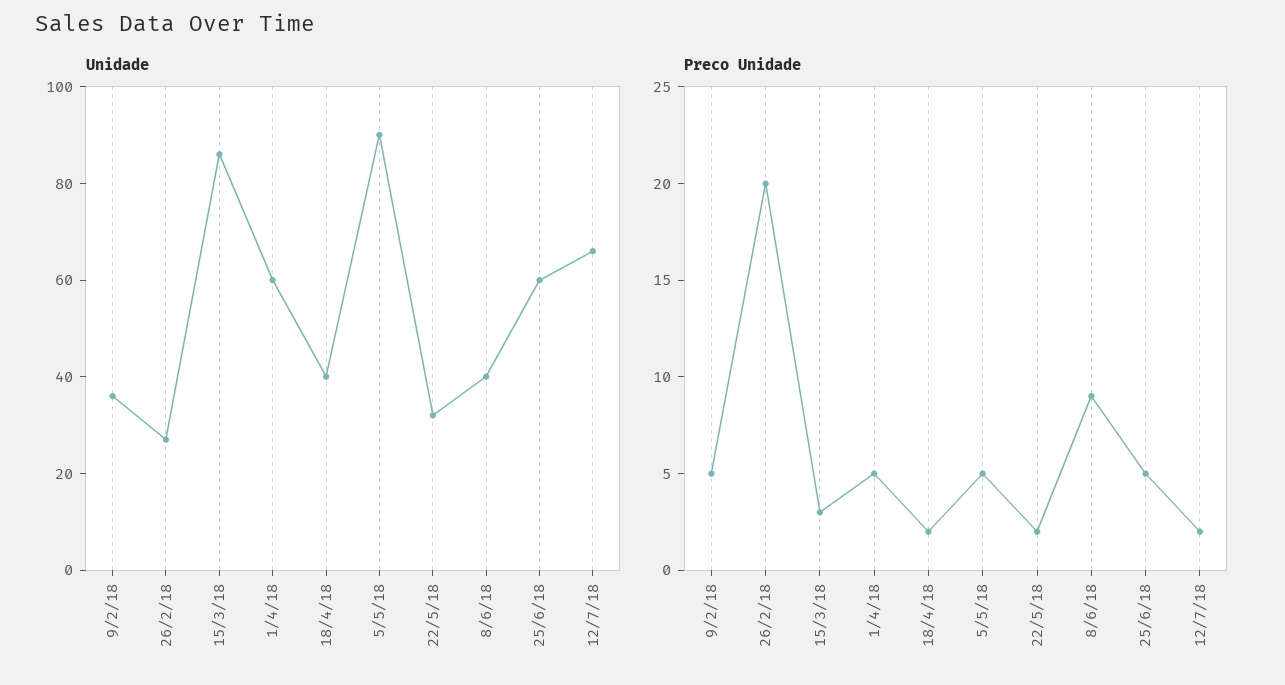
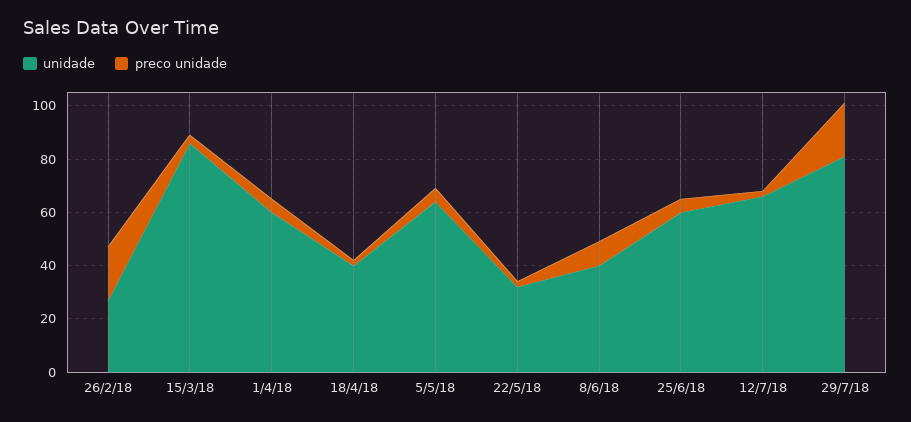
Unidade, 9/2/18: 35 -> none
Unidade, 5/5/18: 90 -> 65
Preco Unidade, 9/2/18: 5 -> none
Unidade, 29/7/18: none -> 80
Preco Unidade, 29/7/18: none -> 20

